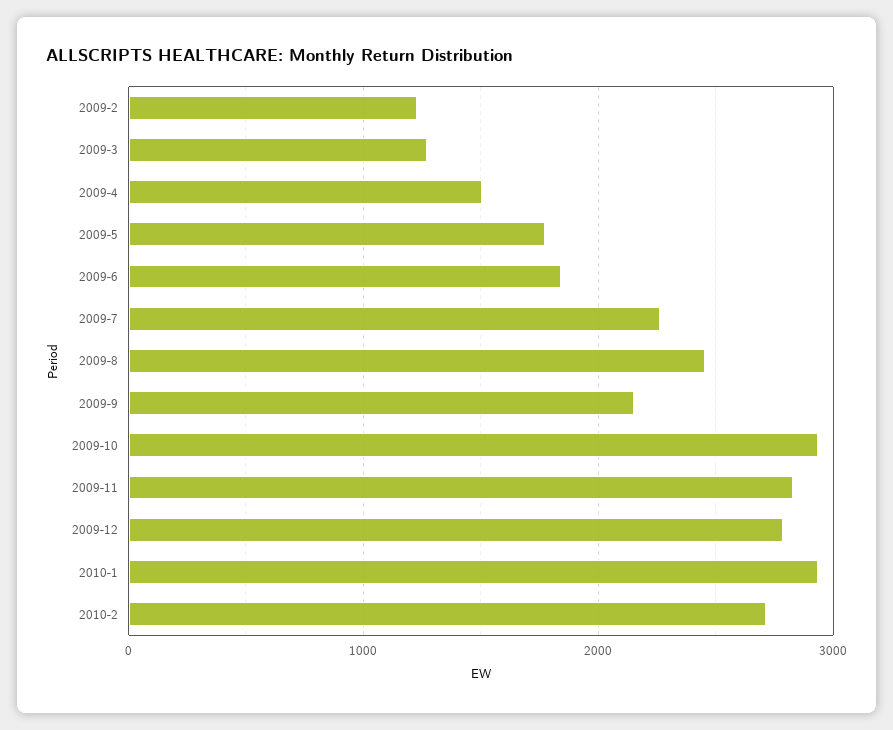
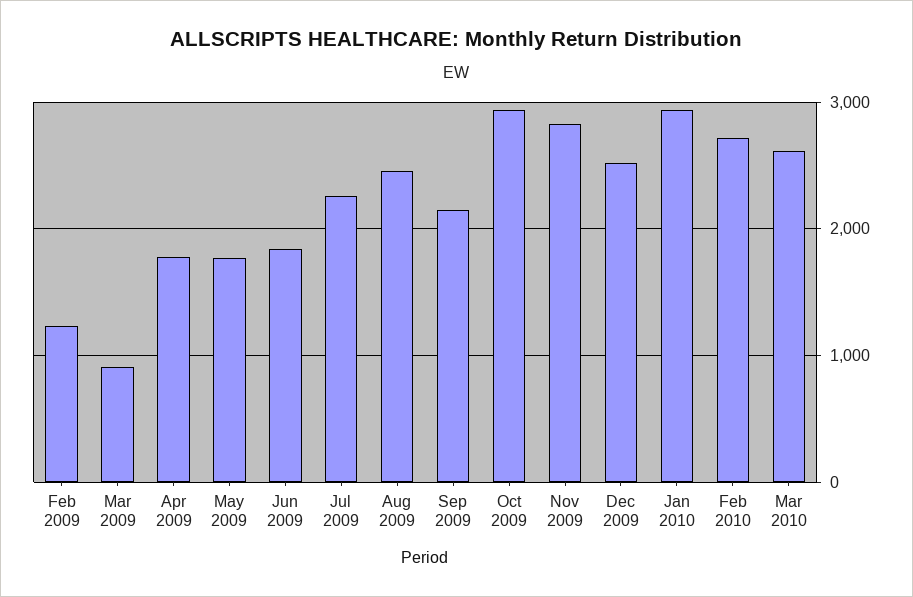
2009-3: 1300 -> 900
2009-4: 1500 -> 1800
2009-12: 2800 -> 2500
Mar 2010: none -> 2600

